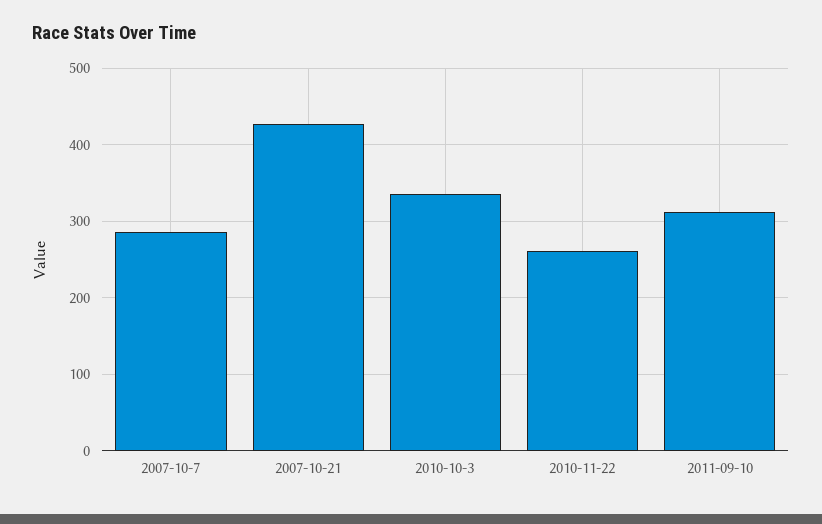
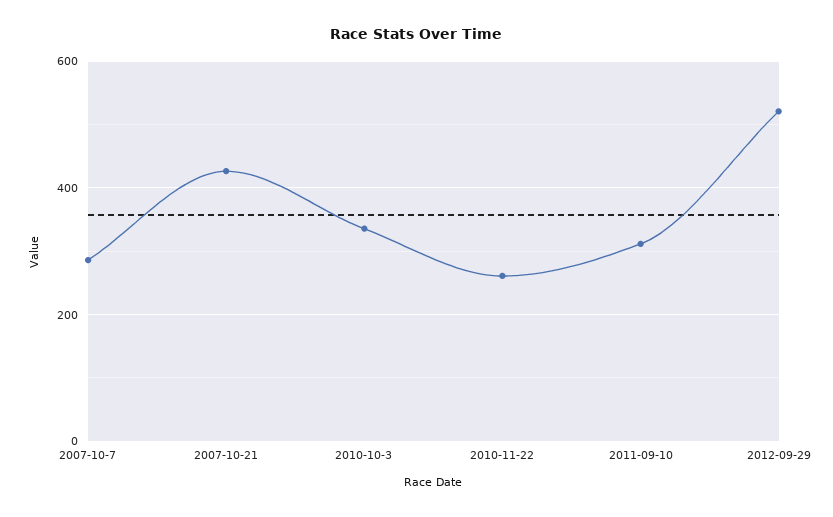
2012-09-29: none -> 520

